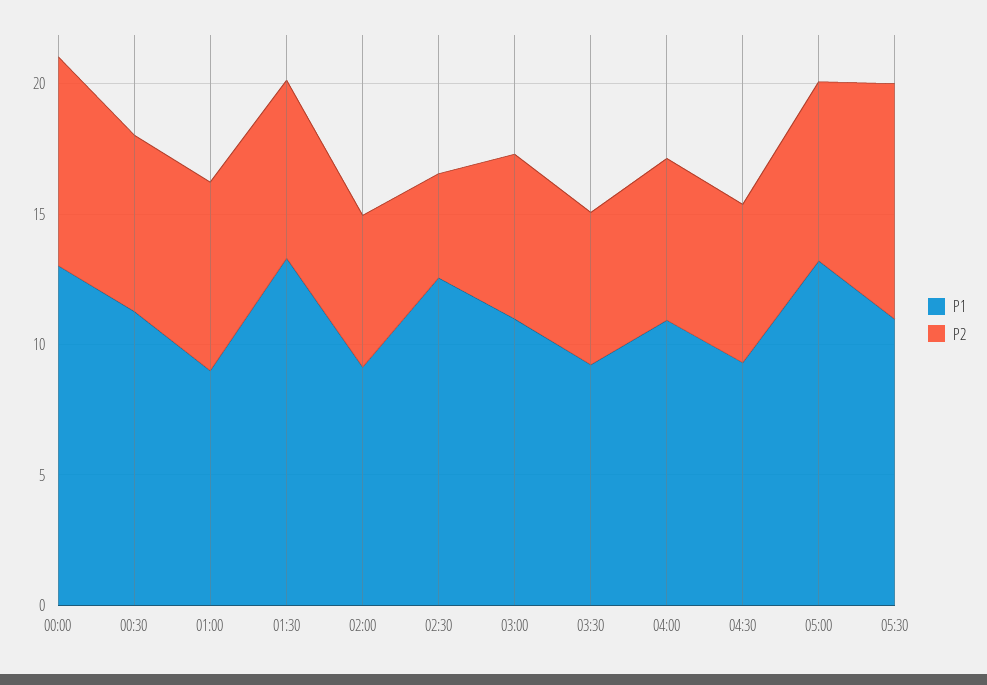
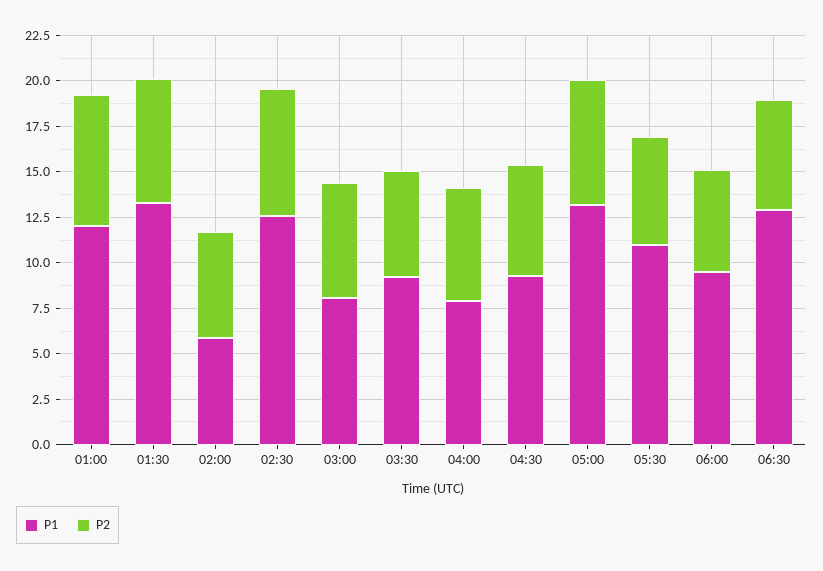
P1, 00:00: 13 -> none
P2, 00:00: 8 -> none
P1, 00:30: 11 -> none
P2, 00:30: 7 -> none
P1, 01:00: 9 -> 12
P1, 02:00: 9 -> 6
P2, 02:30: 4 -> 7
P1, 03:00: 11 -> 8
P1, 04:00: 11 -> 8
P2, 05:30: 9 -> 6
P1, 06:00: none -> 9.5
P2, 06:00: none -> 5.5
P1, 06:30: none -> 13
P2, 06:30: none -> 6

